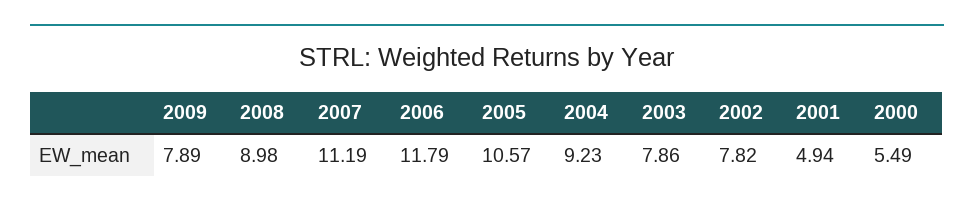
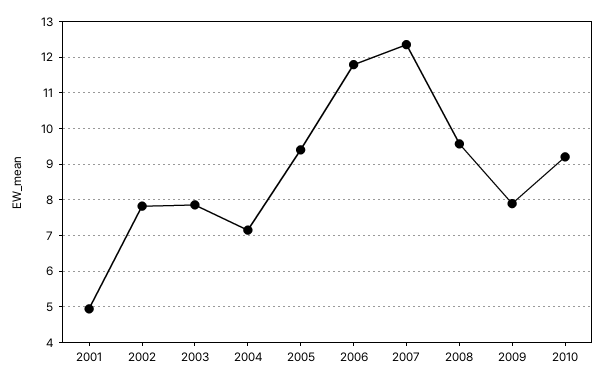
2008: 8.98 -> 9.6
2007: 11.19 -> 12.4
2005: 10.57 -> 9.4
2004: 9.23 -> 7.2
2000: 5.49 -> none
2010: none -> 9.2

